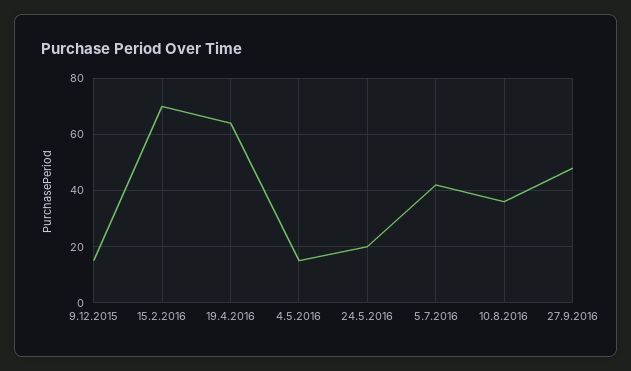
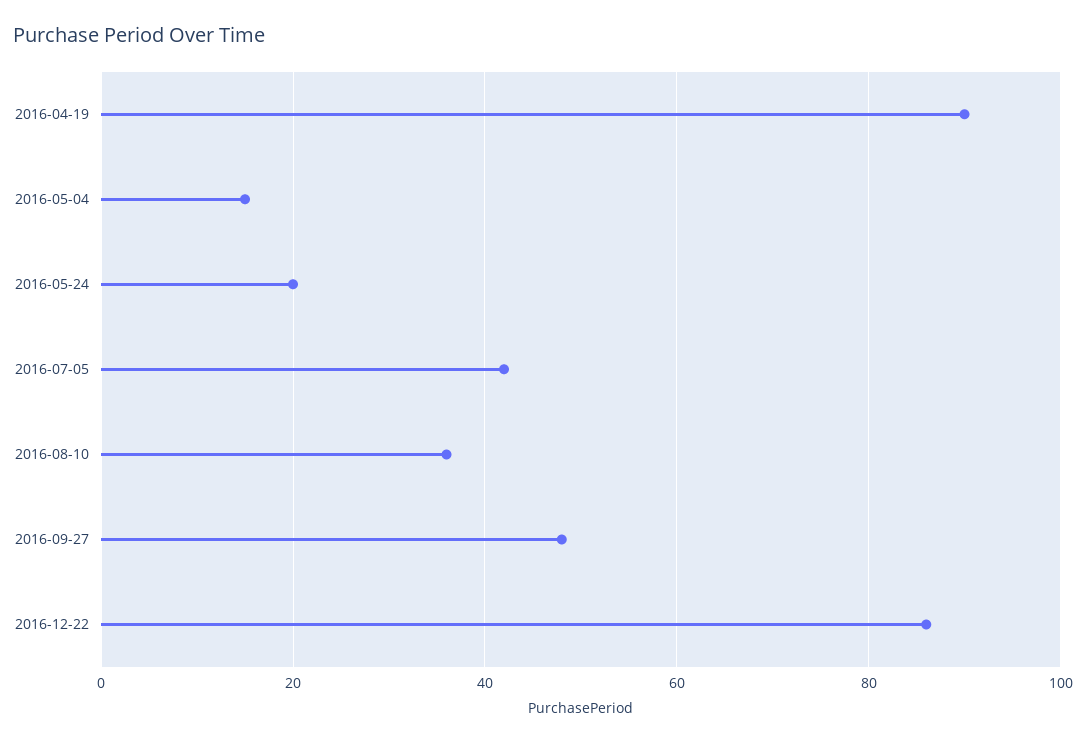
9.12.2015: 15 -> none
15.2.2016: 70 -> none
19.4.2016: 65 -> 90
2016-12-22: none -> 85

